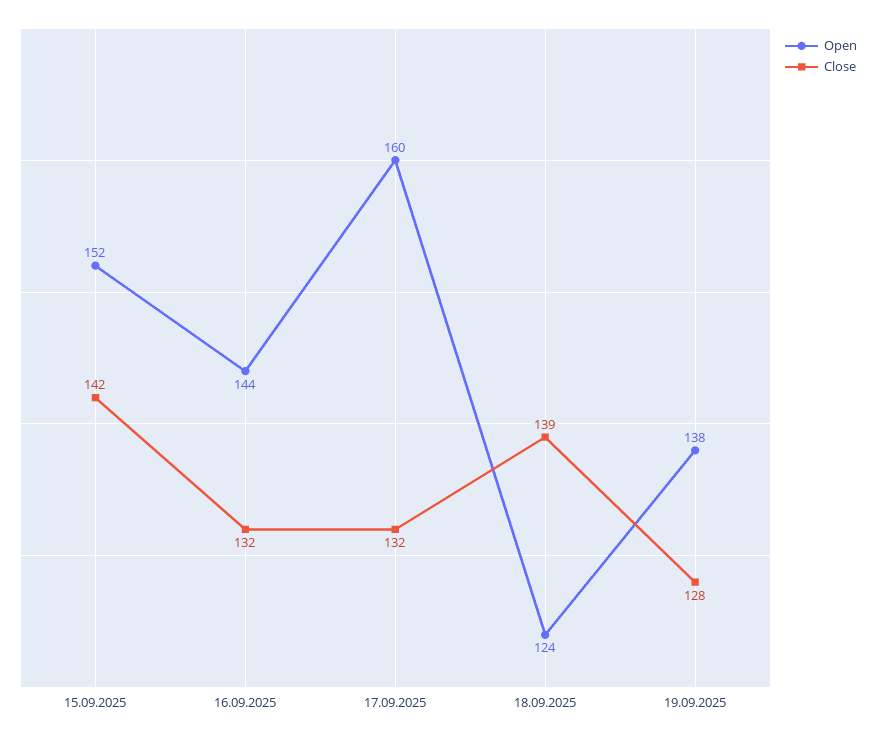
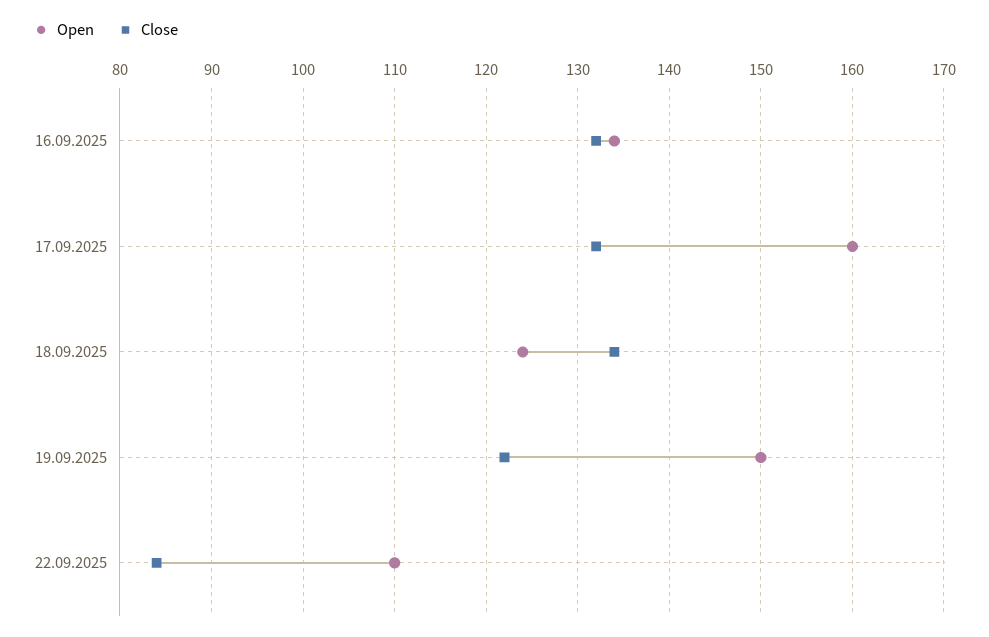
Open, 15.09.2025: 152 -> none
Close, 15.09.2025: 142 -> none
Open, 16.09.2025: 144 -> 134
Close, 18.09.2025: 139 -> 134
Open, 19.09.2025: 138 -> 150
Close, 19.09.2025: 128 -> 122
Open, 22.09.2025: none -> 110
Close, 22.09.2025: none -> 84

